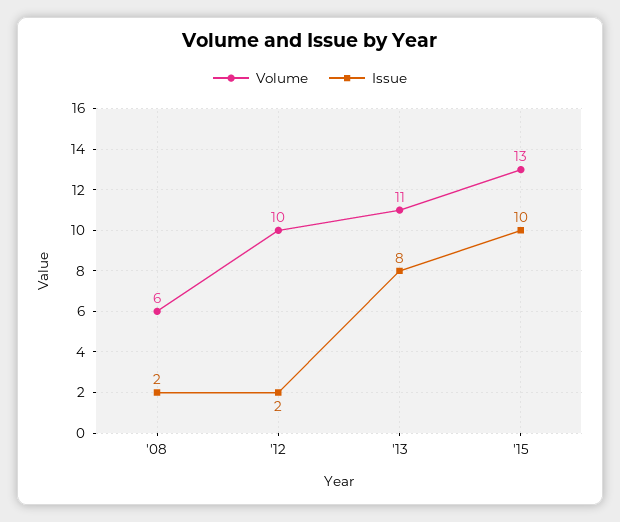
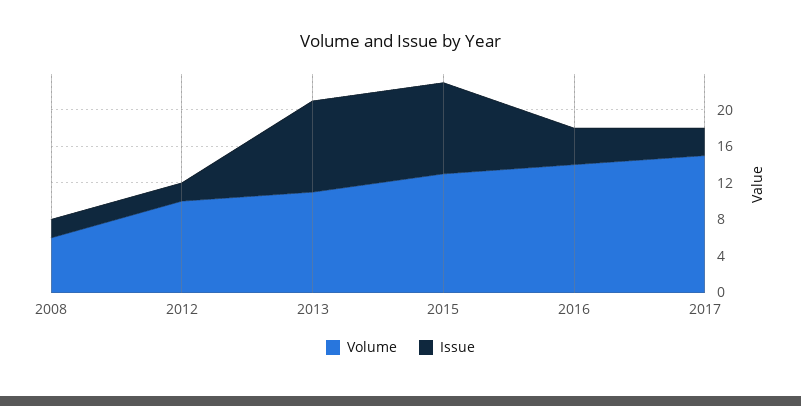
Issue, '13: 8 -> 10
Volume, 2016: none -> 14
Issue, 2016: none -> 4
Volume, 2017: none -> 15
Issue, 2017: none -> 3

